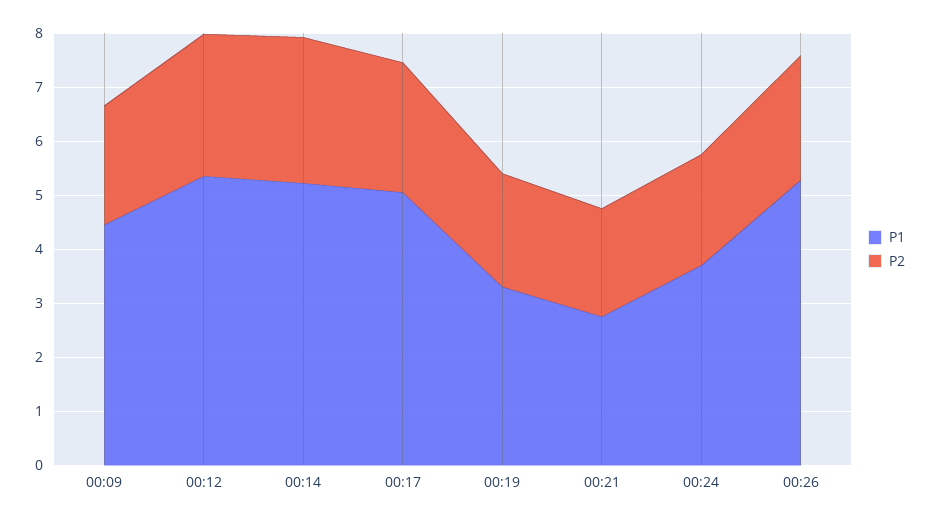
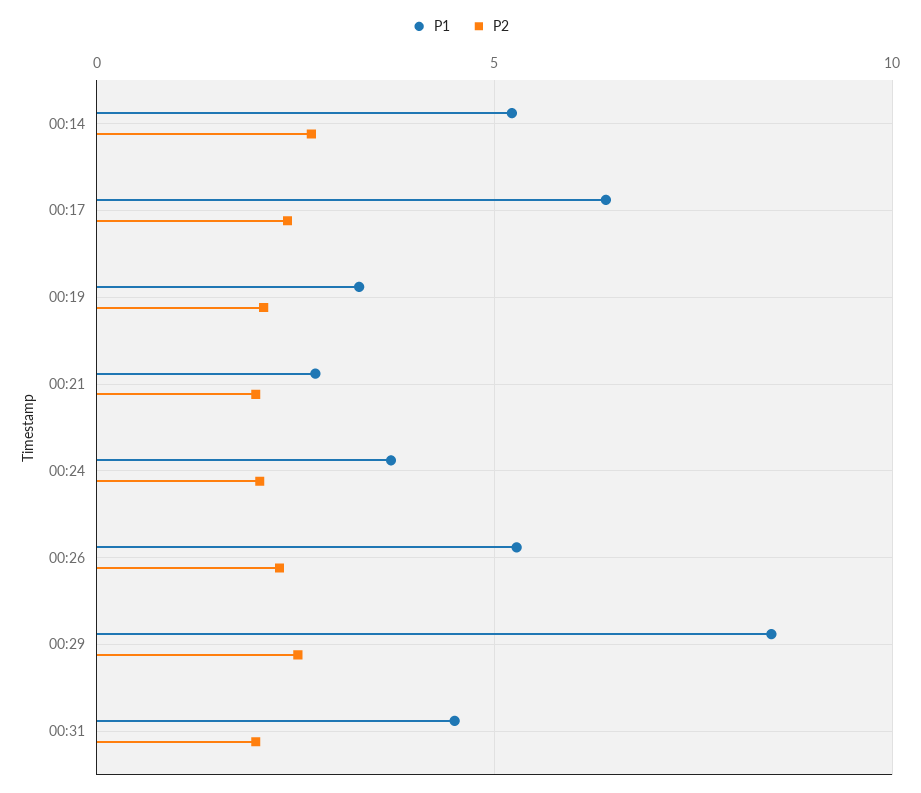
P1, 00:09: 4.4 -> none
P2, 00:09: 2.2 -> none
P1, 00:12: 5.4 -> none
P2, 00:12: 2.6 -> none
P1, 00:17: 5 -> 6.5
P1, 00:29: none -> 8.5
P2, 00:29: none -> 2.5
P1, 00:31: none -> 4.5
P2, 00:31: none -> 2

